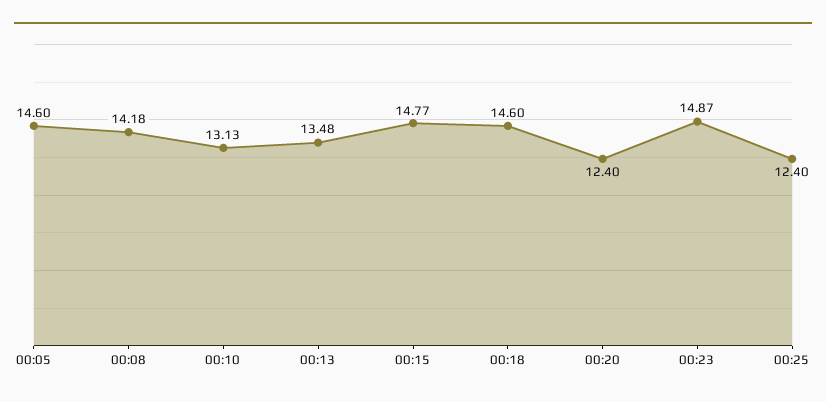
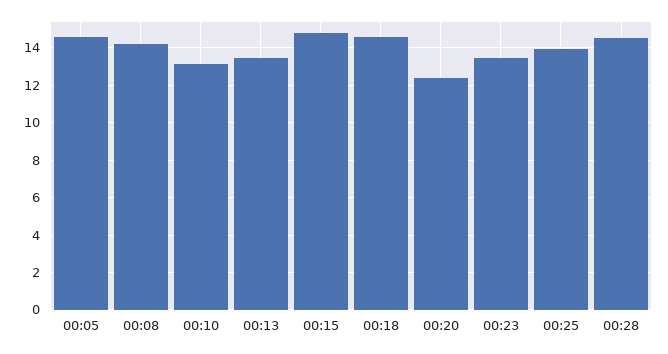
00:23: 14.87 -> 13.5
00:25: 12.4 -> 14
00:28: none -> 14.5

